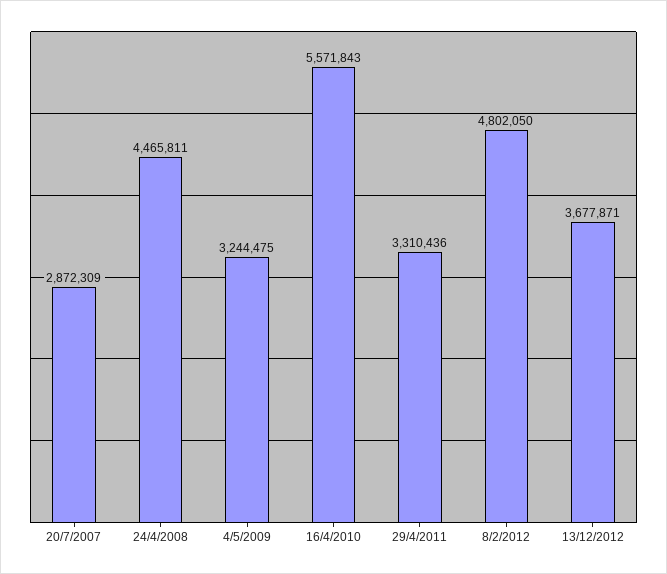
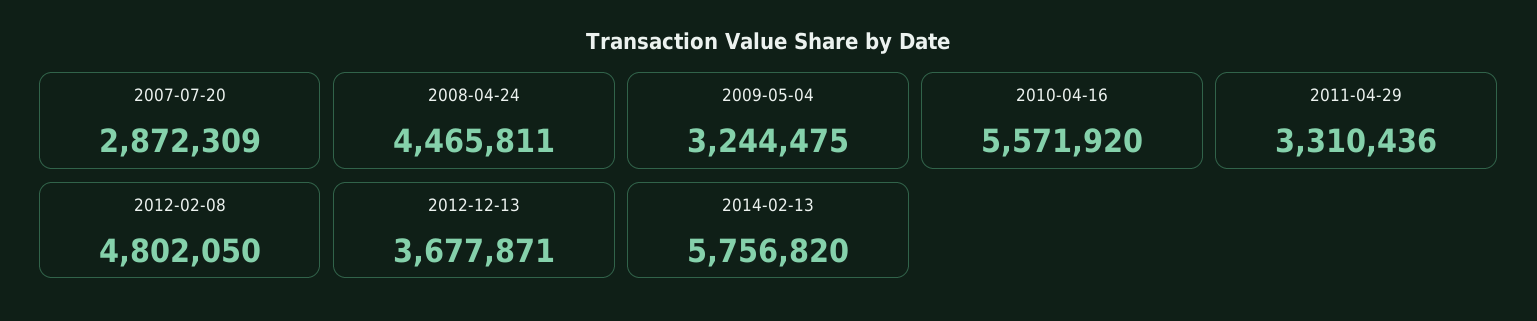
16/4/2010: 5571843 -> 5571920
2014-02-13: none -> 5756820

